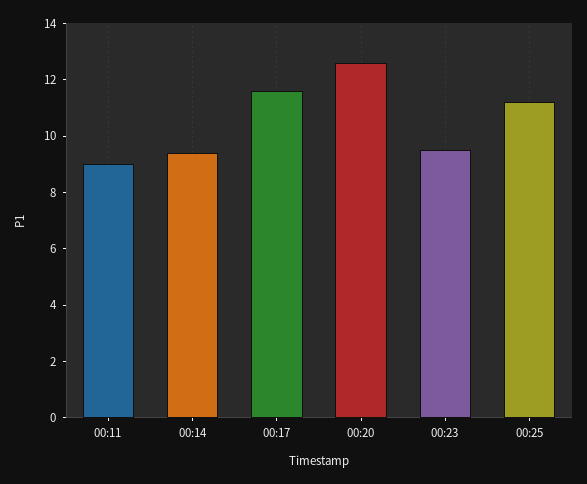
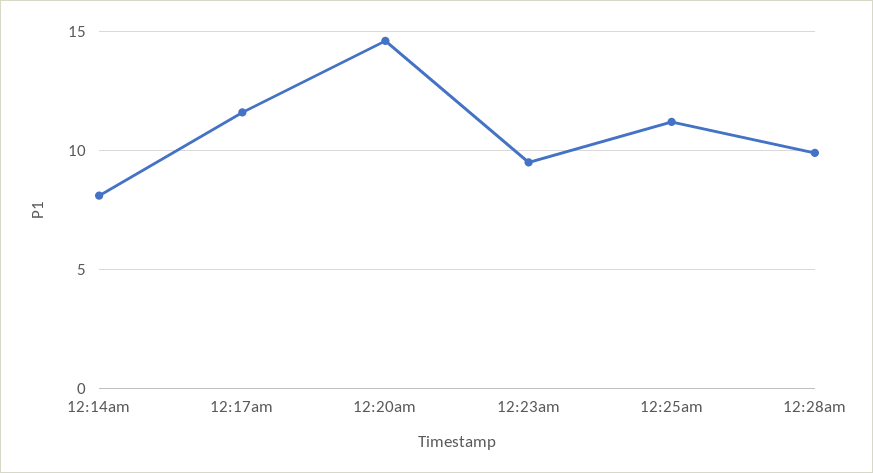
00:11: 9 -> none
00:14: 9.5 -> 8
00:20: 12.5 -> 14.5
12:28am: none -> 10

